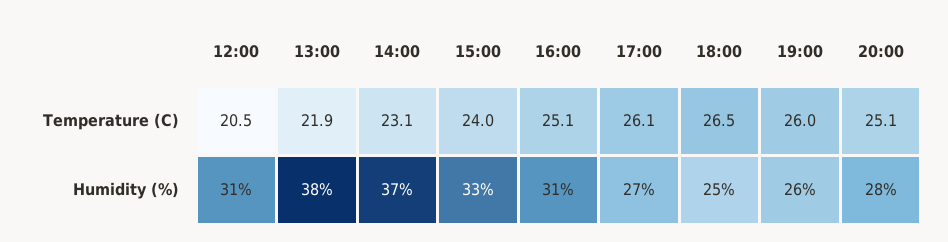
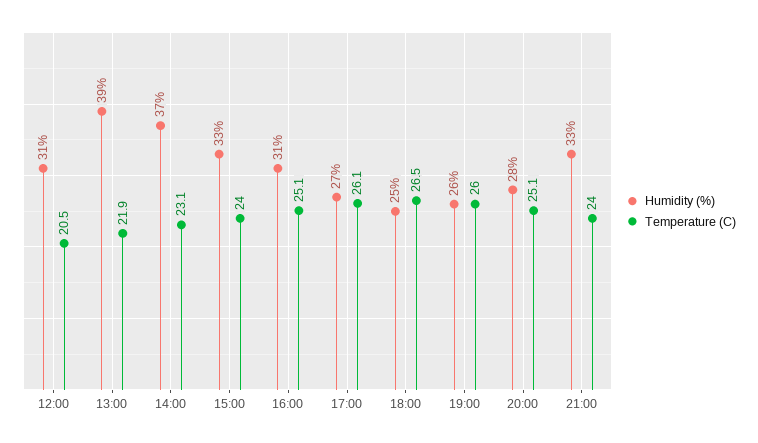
Humidity (%), 13:00: 38 -> 39
Humidity (%), 21:00: none -> 33
Temperature (C), 21:00: none -> 24

